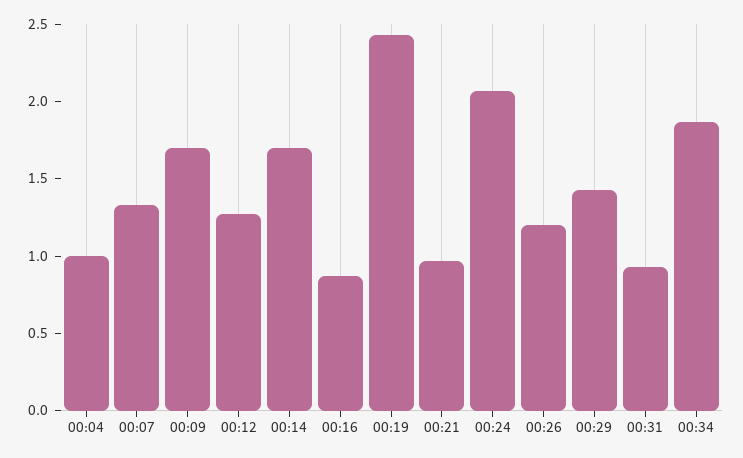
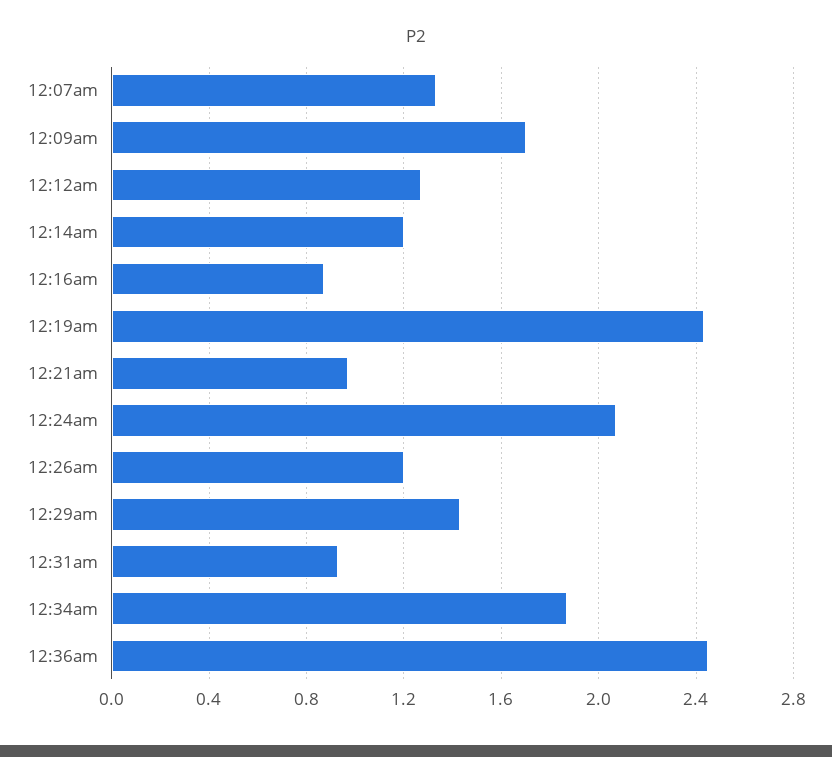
00:04: 1 -> none
00:14: 1.7 -> 1.2
12:36am: none -> 2.45

